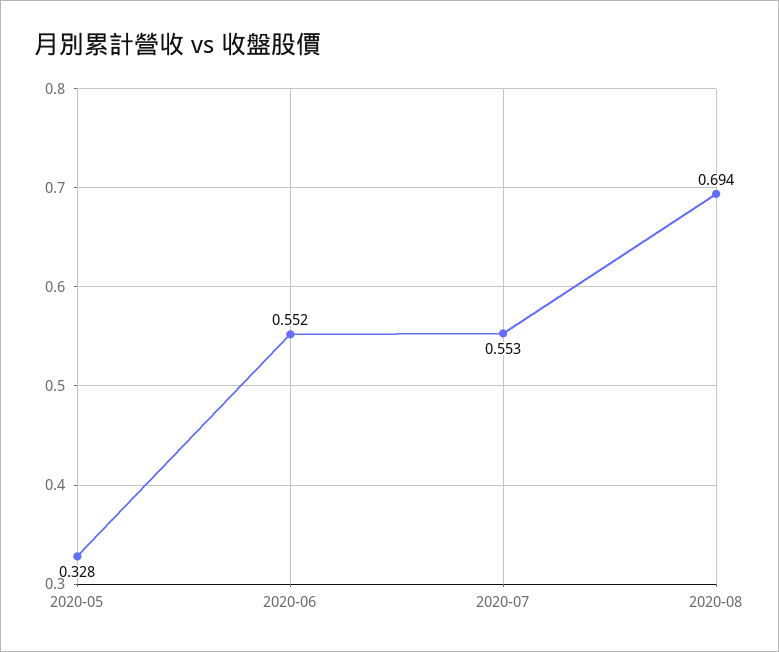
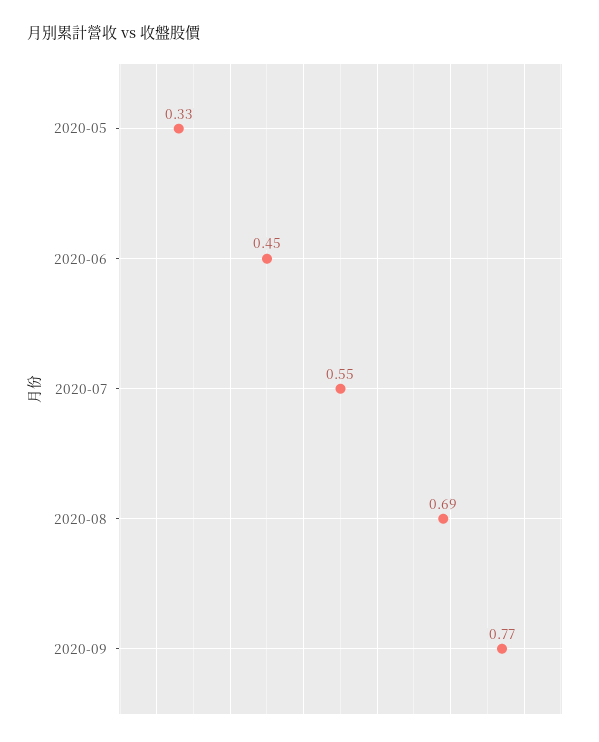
2020-06: 0.552 -> 0.45
2020-09: none -> 0.77

